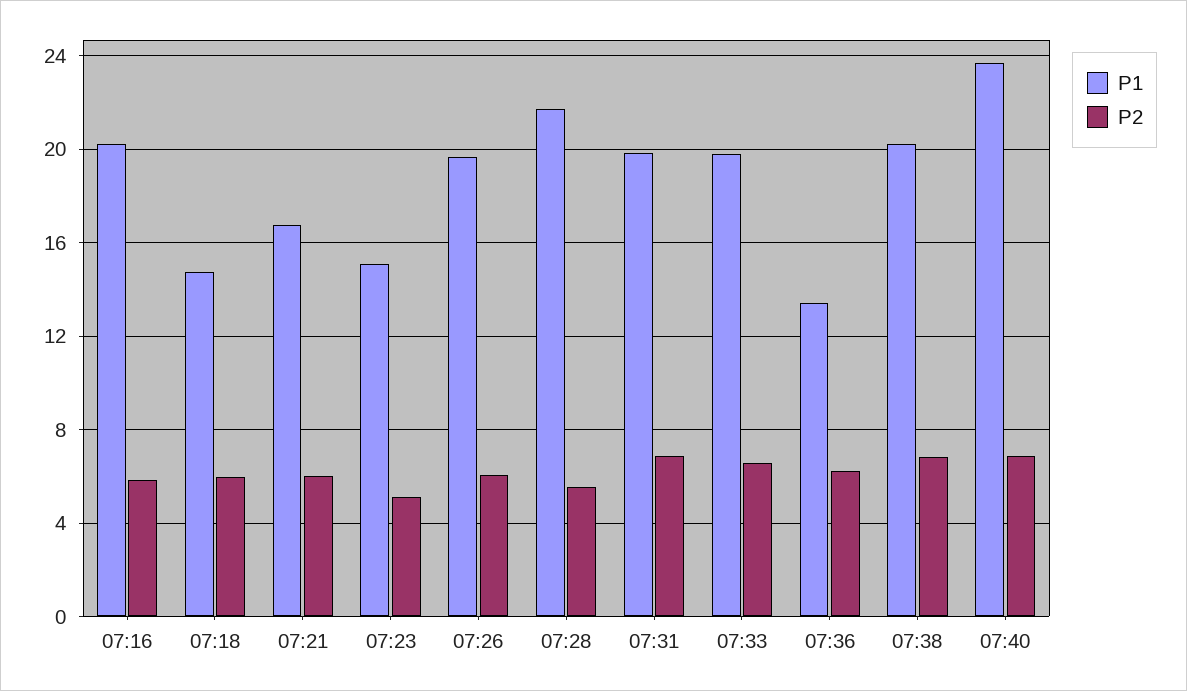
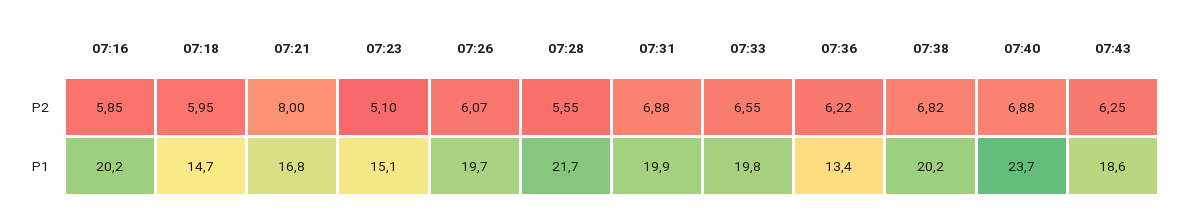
P2, 07:21: 6 -> 8
P2, 07:43: none -> 6.25
P1, 07:43: none -> 18.6

